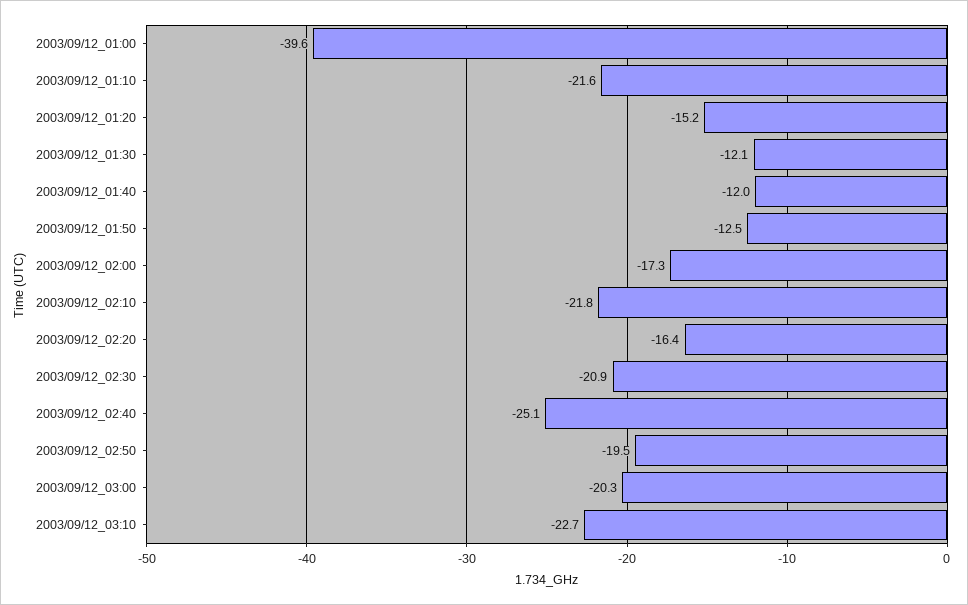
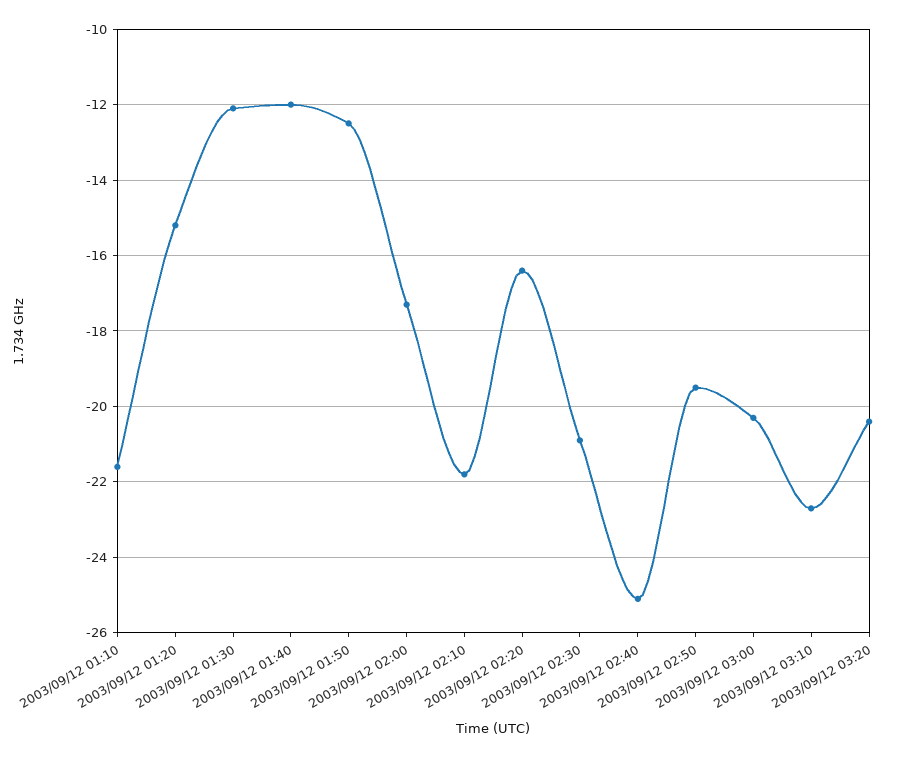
2003/09/12_01:00: -39.6 -> none
2003/09/12 03:20: none -> -20.5

